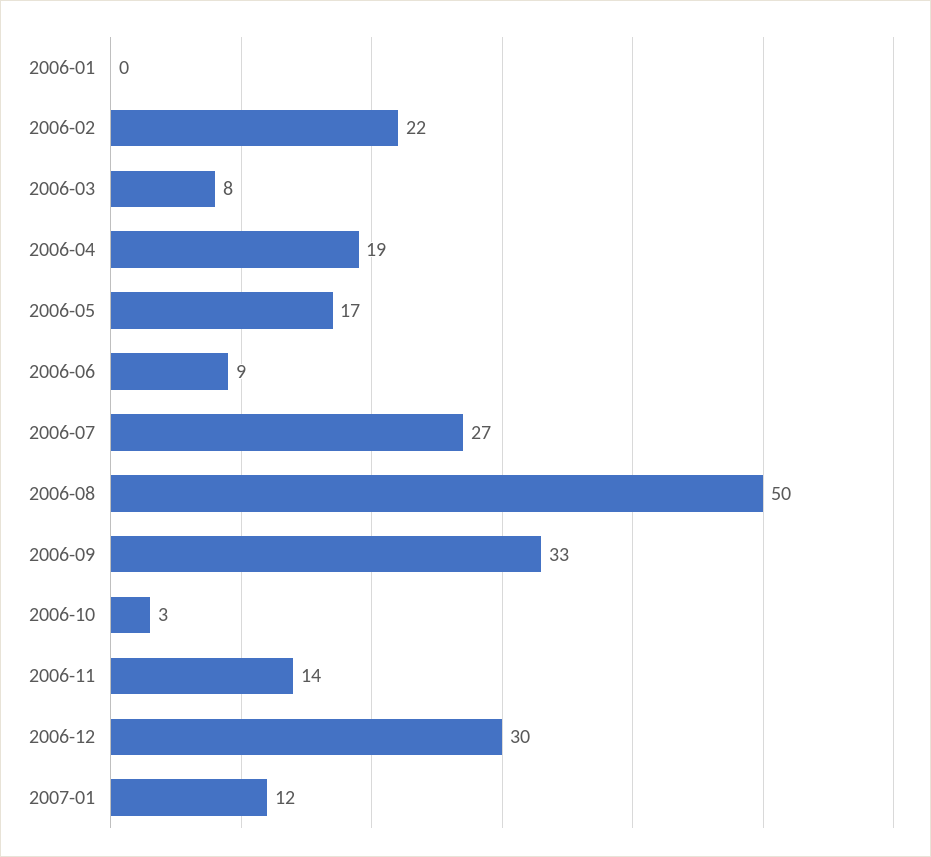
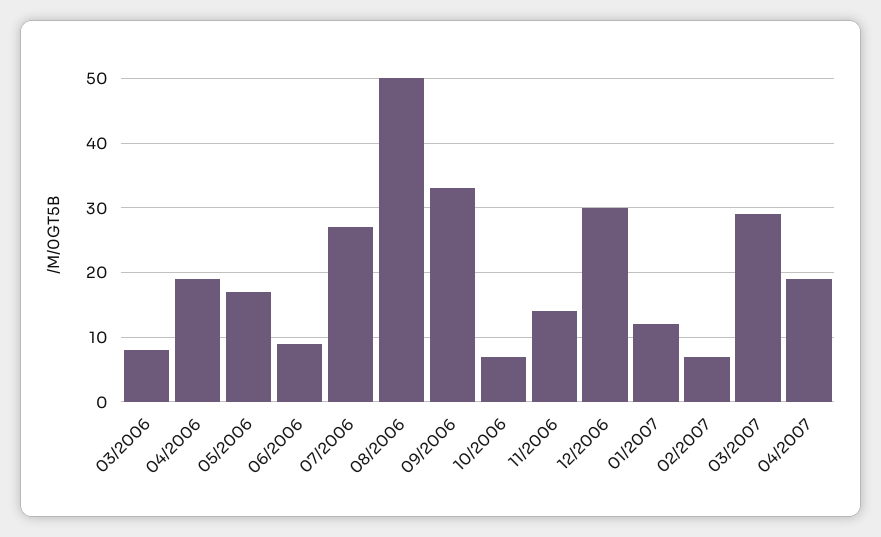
2006-01: 0 -> none
2006-02: 22 -> none
2006-10: 3 -> 7
02/2007: none -> 7
03/2007: none -> 29
04/2007: none -> 19

